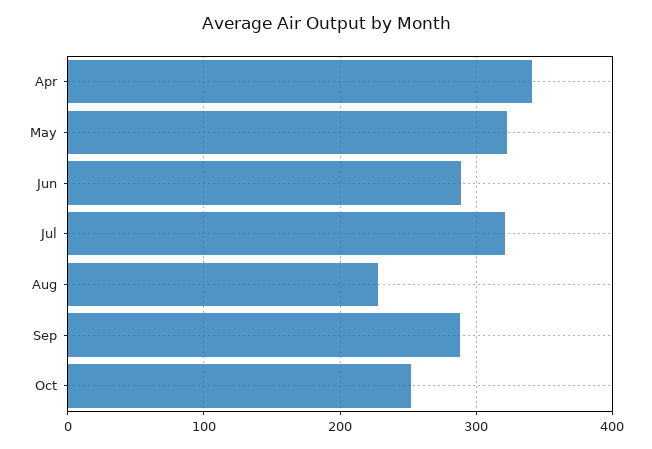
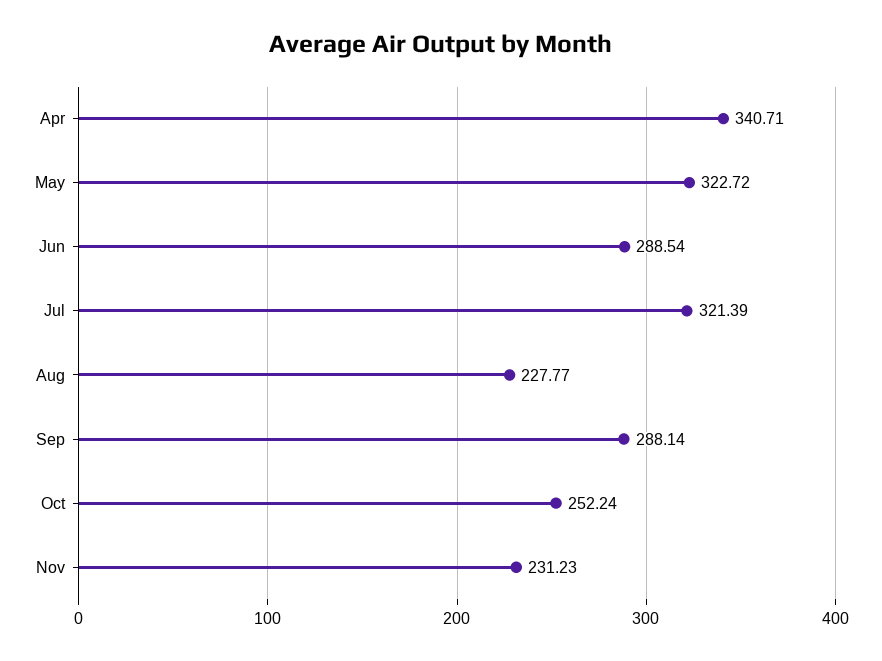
Nov: none -> 231.23

